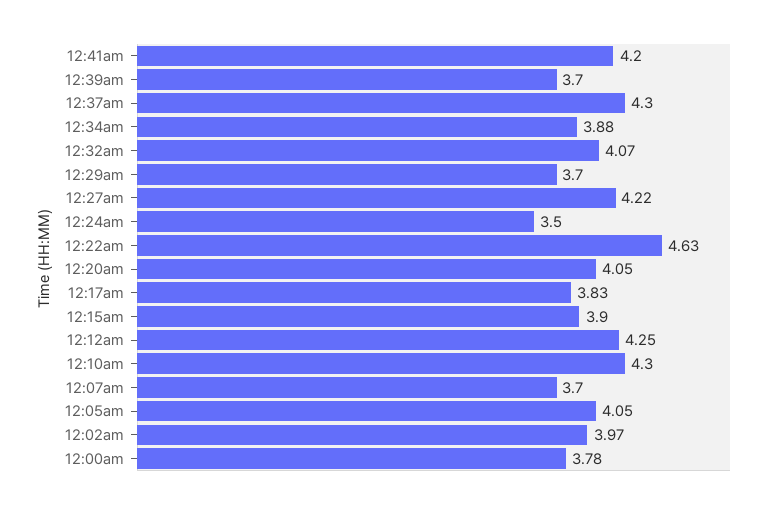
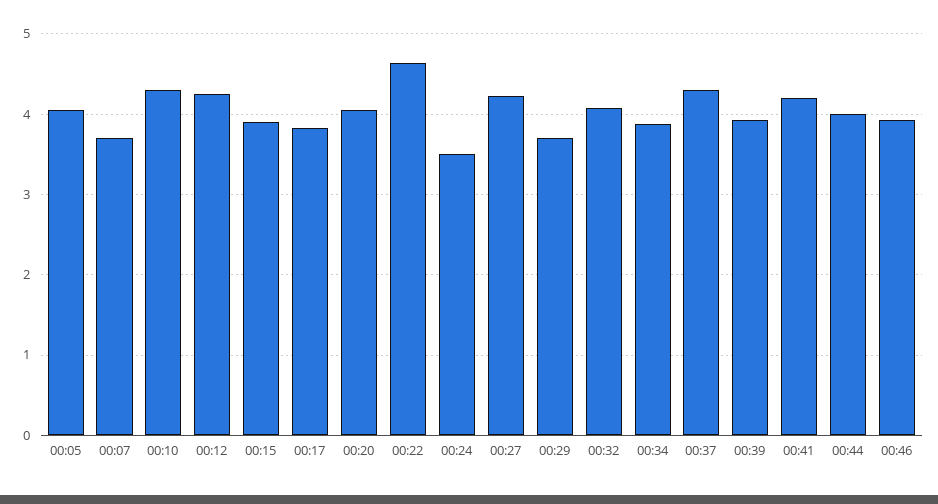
12:39am: 3.7 -> 3.9
12:02am: 3.97 -> none
12:00am: 3.78 -> none
00:44: none -> 4
00:46: none -> 3.9

